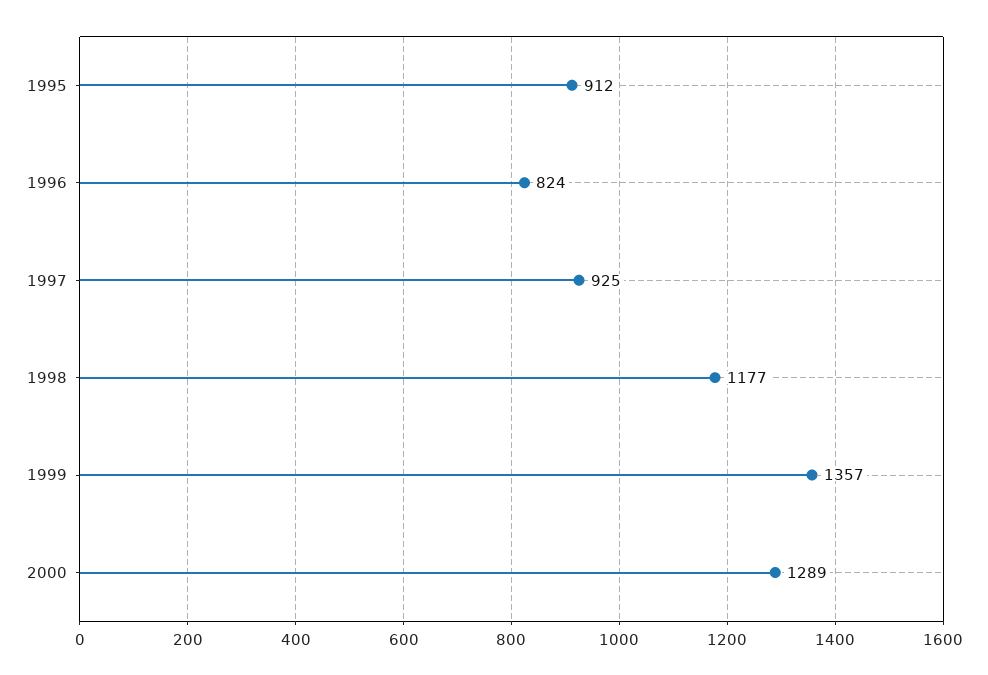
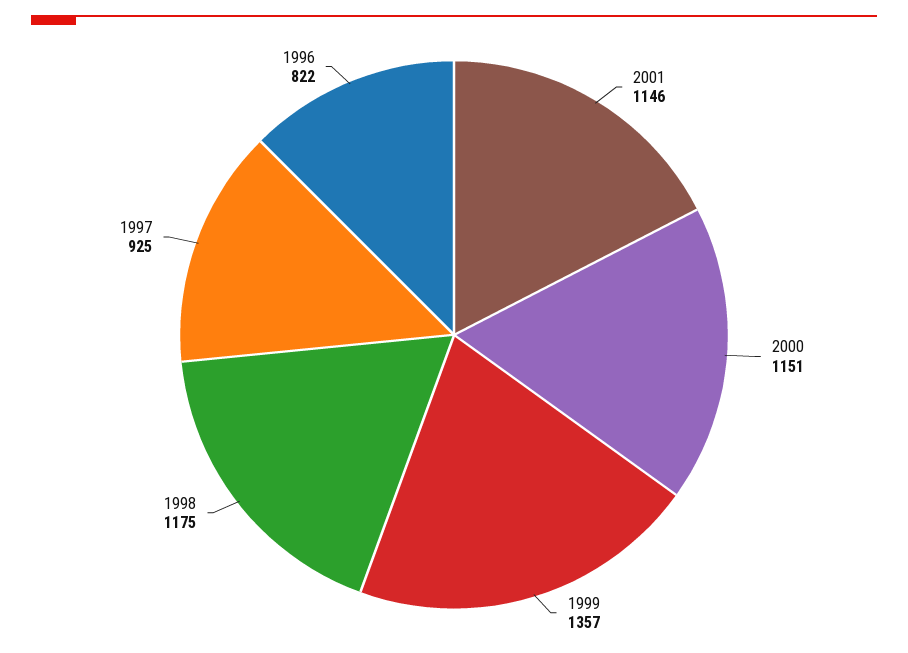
1995: 912 -> none
1996: 824 -> 822
1998: 1177 -> 1175
2000: 1289 -> 1151
2001: none -> 1146

